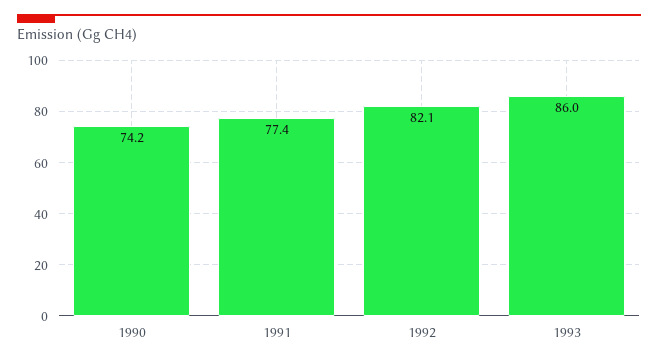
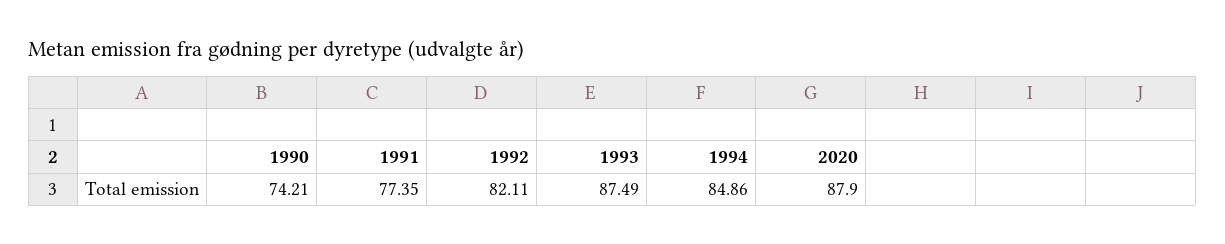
1993: 86 -> 87.49
1994: none -> 84.86
2020: none -> 87.9

